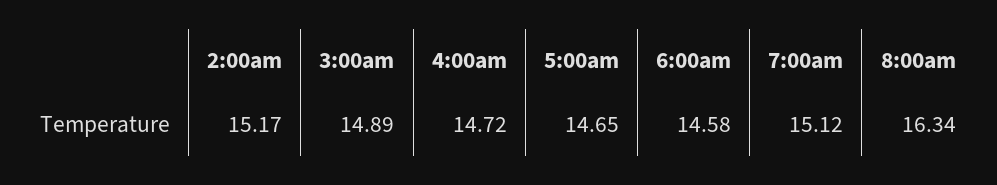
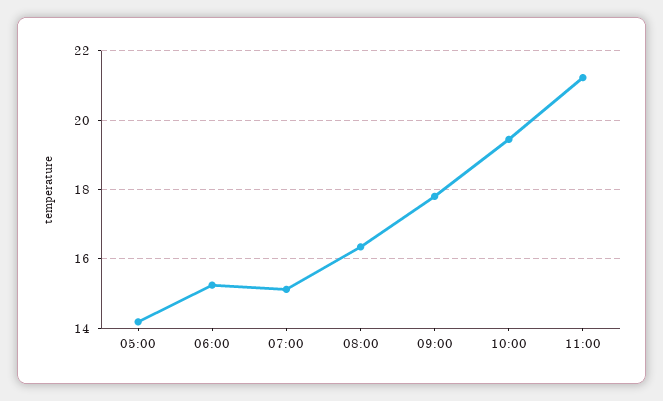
2:00am: 15.17 -> none
3:00am: 14.89 -> none
4:00am: 14.72 -> none
5:00am: 14.65 -> 14.2
6:00am: 14.58 -> 15.2
09:00: none -> 17.8
10:00: none -> 19.4
11:00: none -> 21.2

